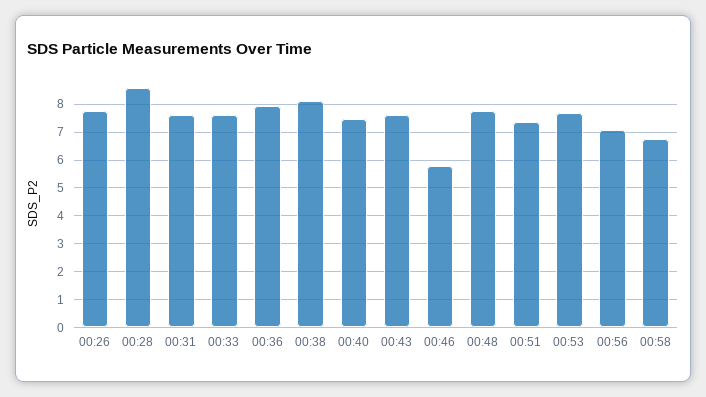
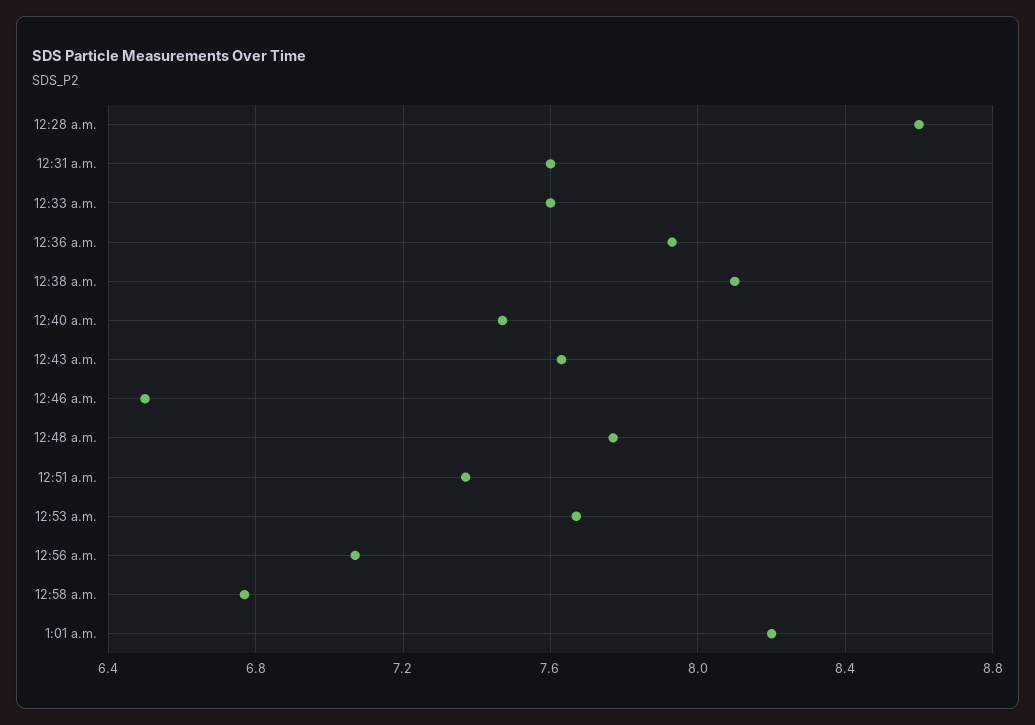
00:26: 7.75 -> none
00:46: 5.75 -> 6.5
1:01 a.m.: none -> 8.2

